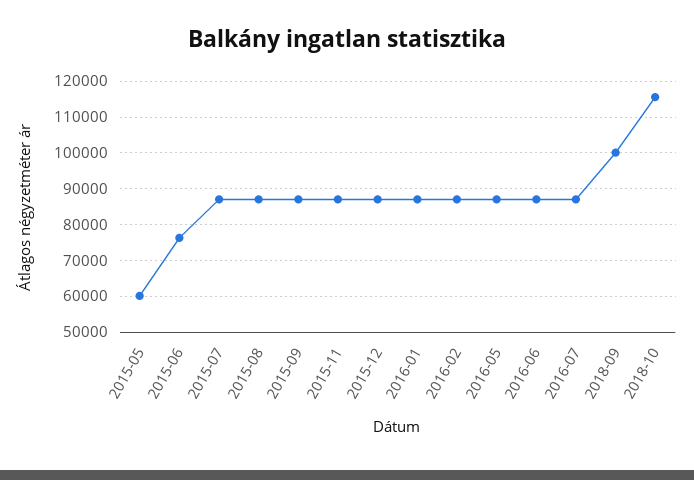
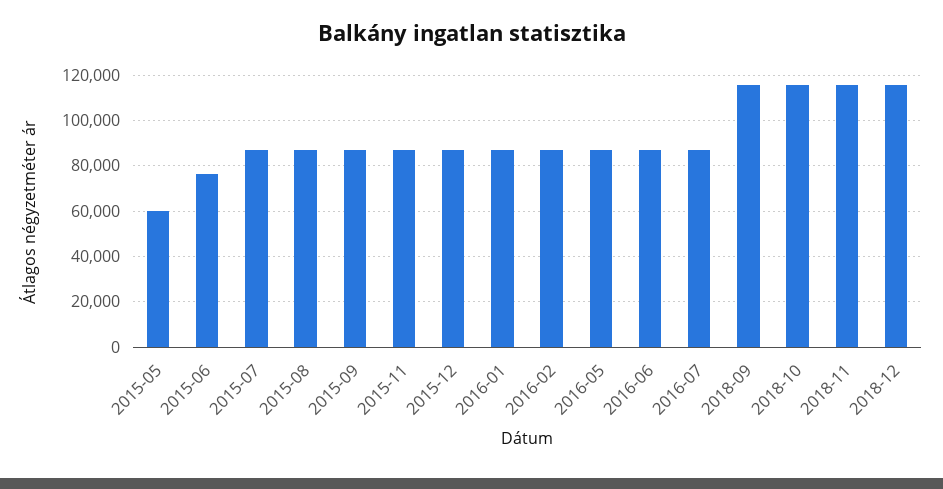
2018-09: 100000 -> 115000
2018-11: none -> 115000
2018-12: none -> 115000

